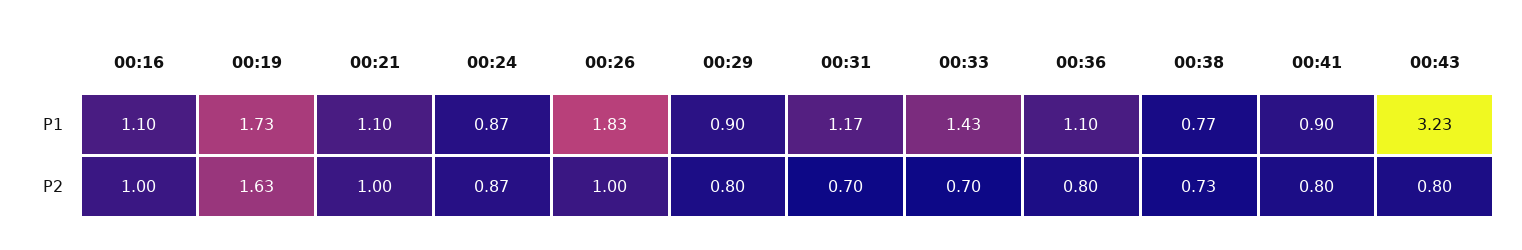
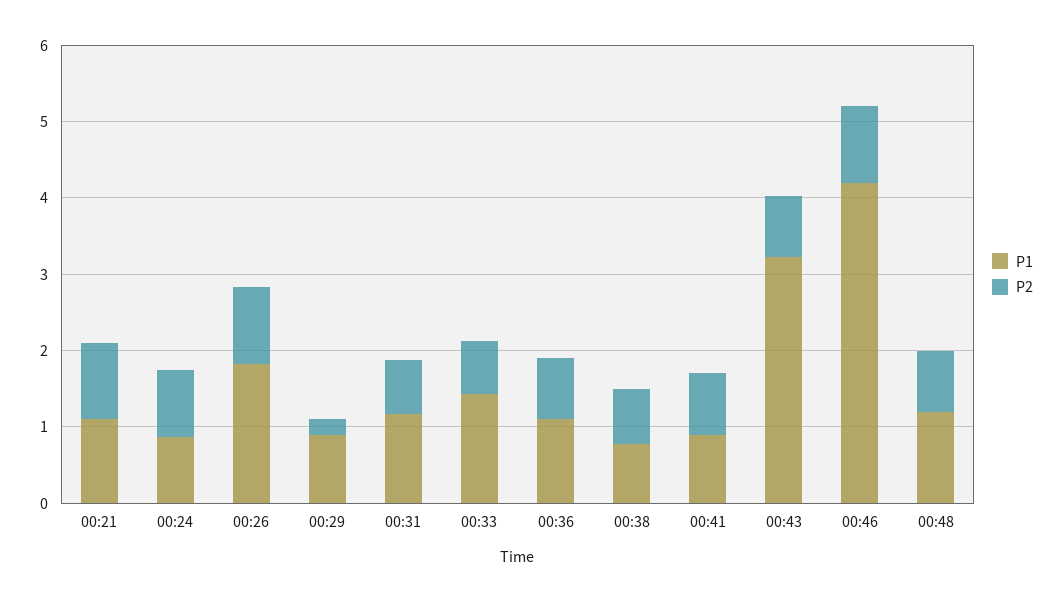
P1, 00:16: 1.1 -> none
P1, 00:19: 1.73 -> none
P2, 00:16: 1 -> none
P2, 00:19: 1.63 -> none
P2, 00:29: 0.8 -> 0.2
P1, 00:46: none -> 4.2
P2, 00:46: none -> 1
P1, 00:48: none -> 1.2
P2, 00:48: none -> 0.8

